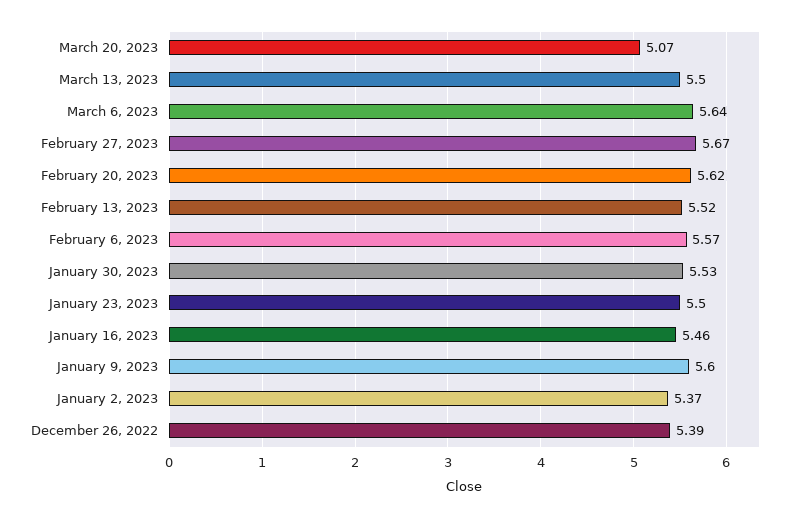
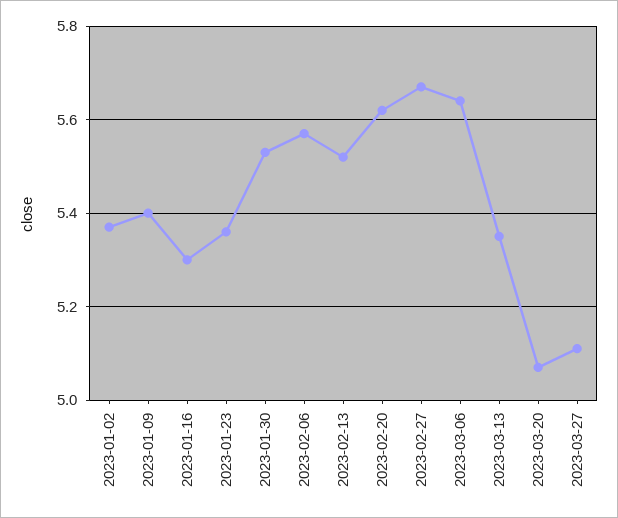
March 13, 2023: 5.5 -> 5.35
January 23, 2023: 5.5 -> 5.35
January 16, 2023: 5.46 -> 5.3
January 9, 2023: 5.6 -> 5.4
December 26, 2022: 5.39 -> none
2023-03-27: none -> 5.1

